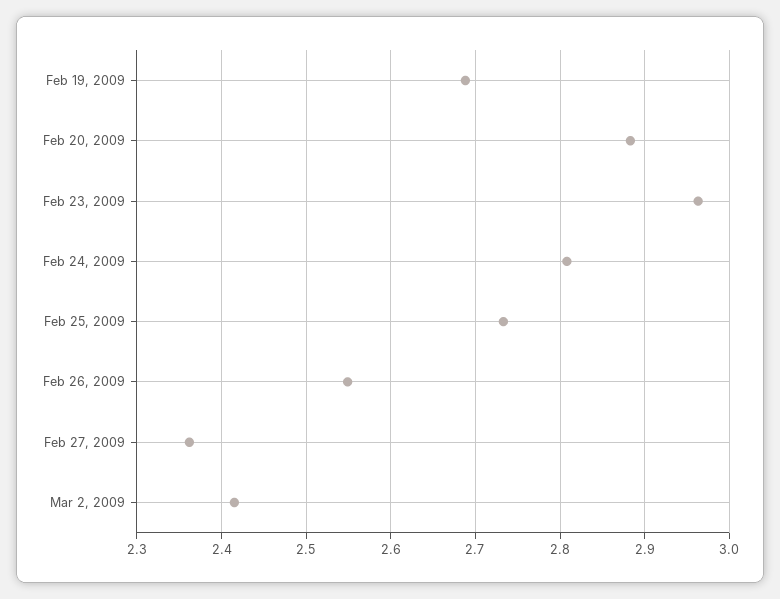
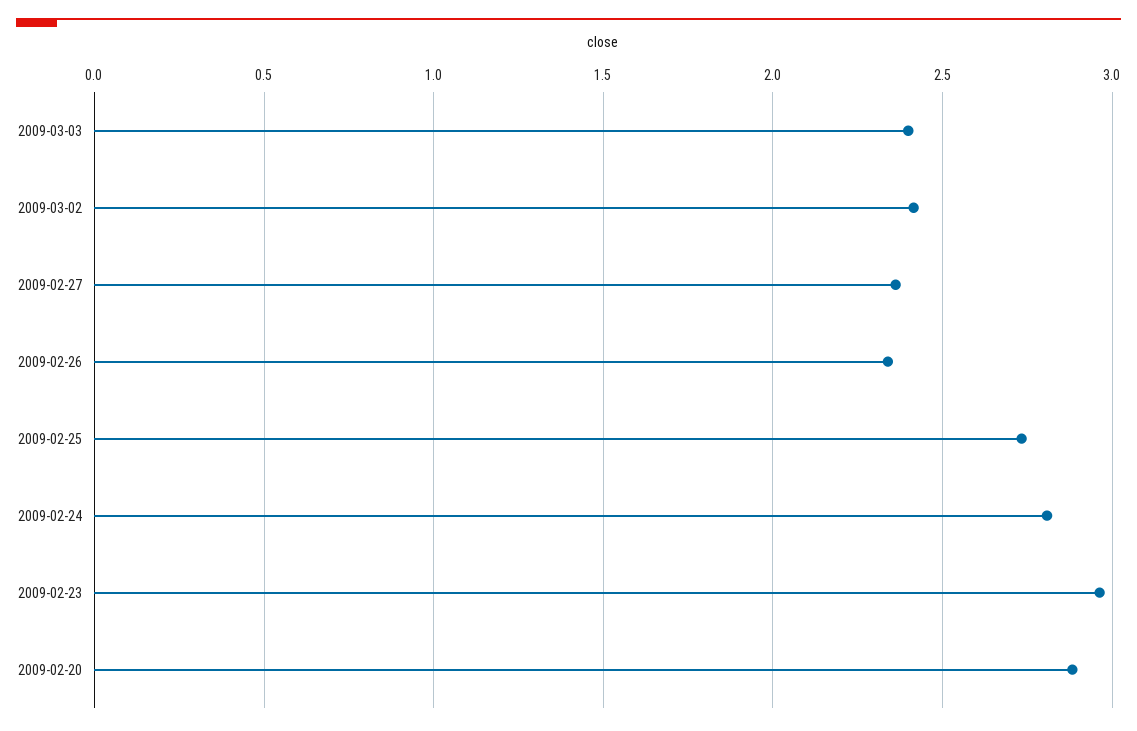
Feb 19, 2009: 2.69 -> none
Feb 26, 2009: 2.55 -> 2.35
2009-03-03: none -> 2.4

